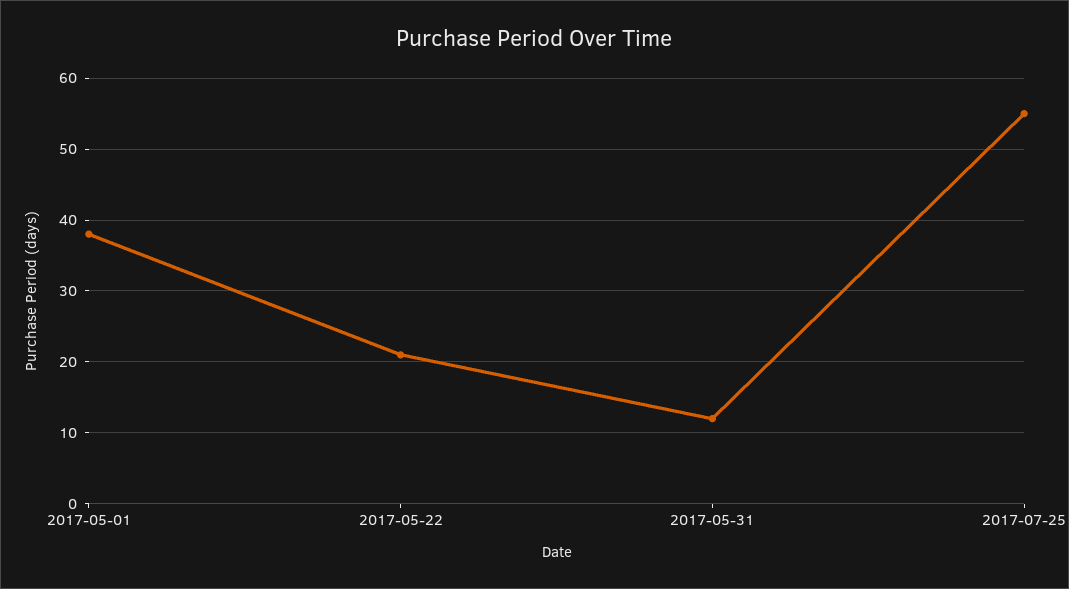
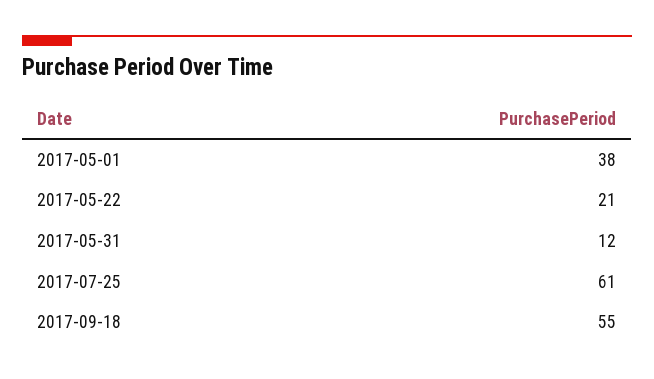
2017-07-25: 55 -> 61
2017-09-18: none -> 55

